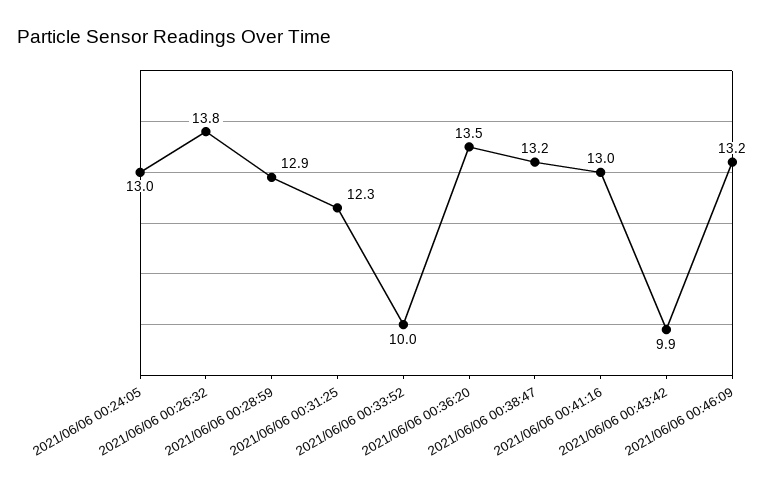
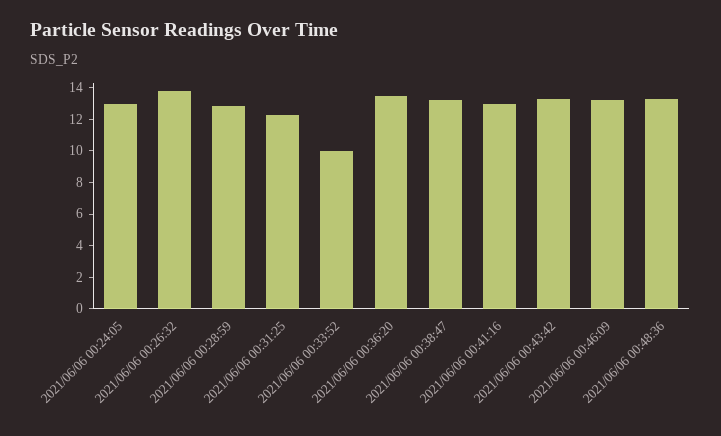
2021/06/06 00:43:42: 9.9 -> 13
2021/06/06 00:48:36: none -> 13

